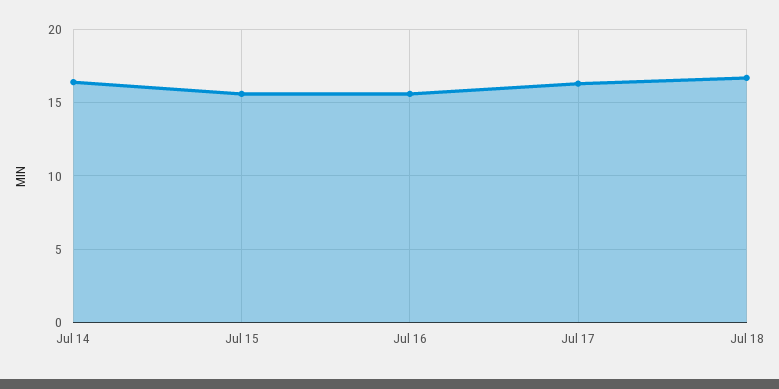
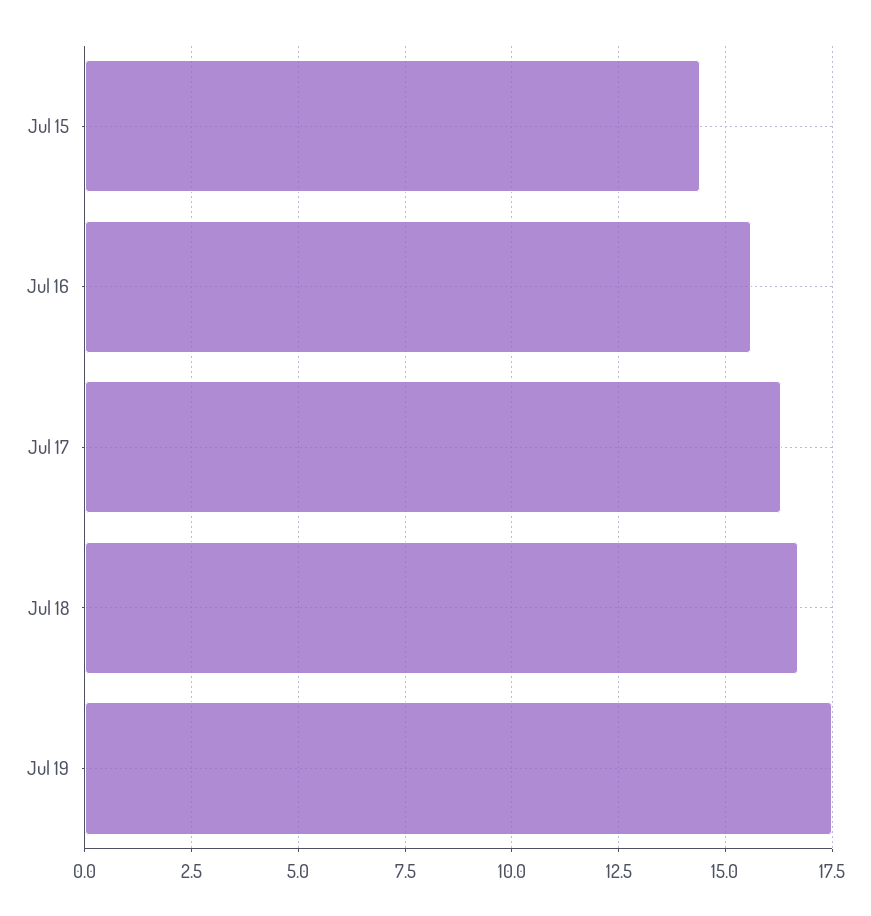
Jul 14: 16.5 -> none
Jul 15: 15.5 -> 14.5
Jul 19: none -> 17.5

